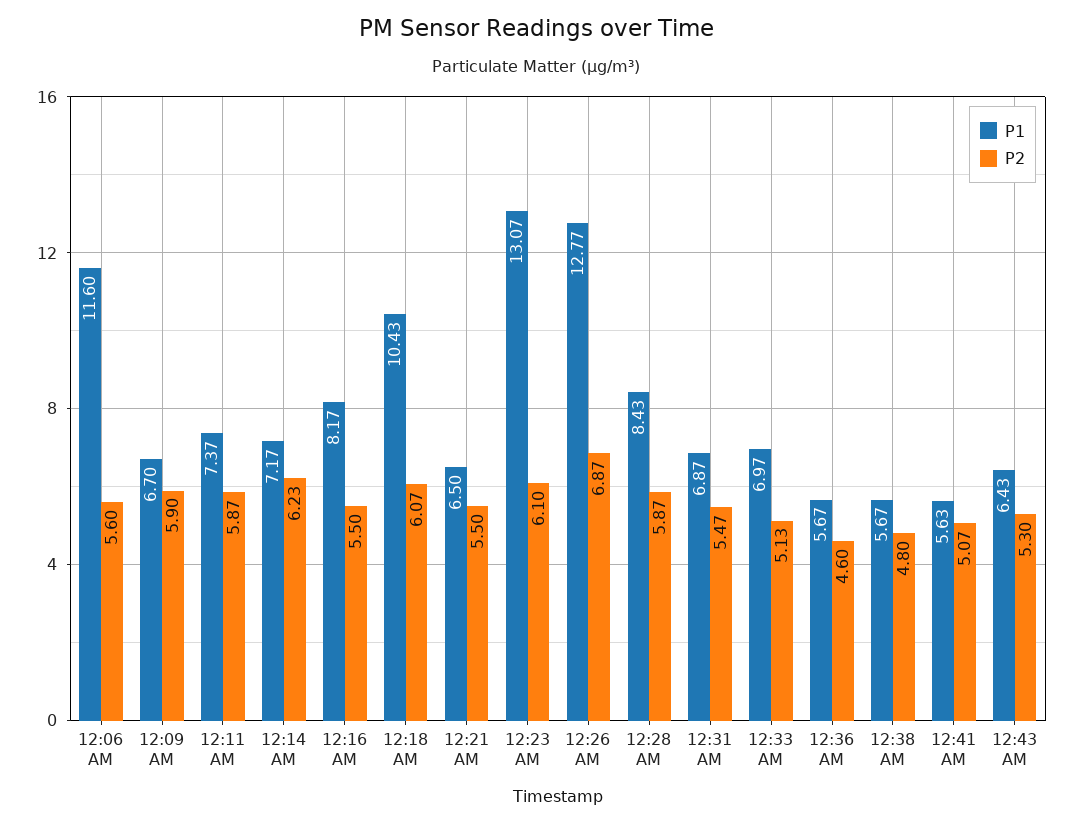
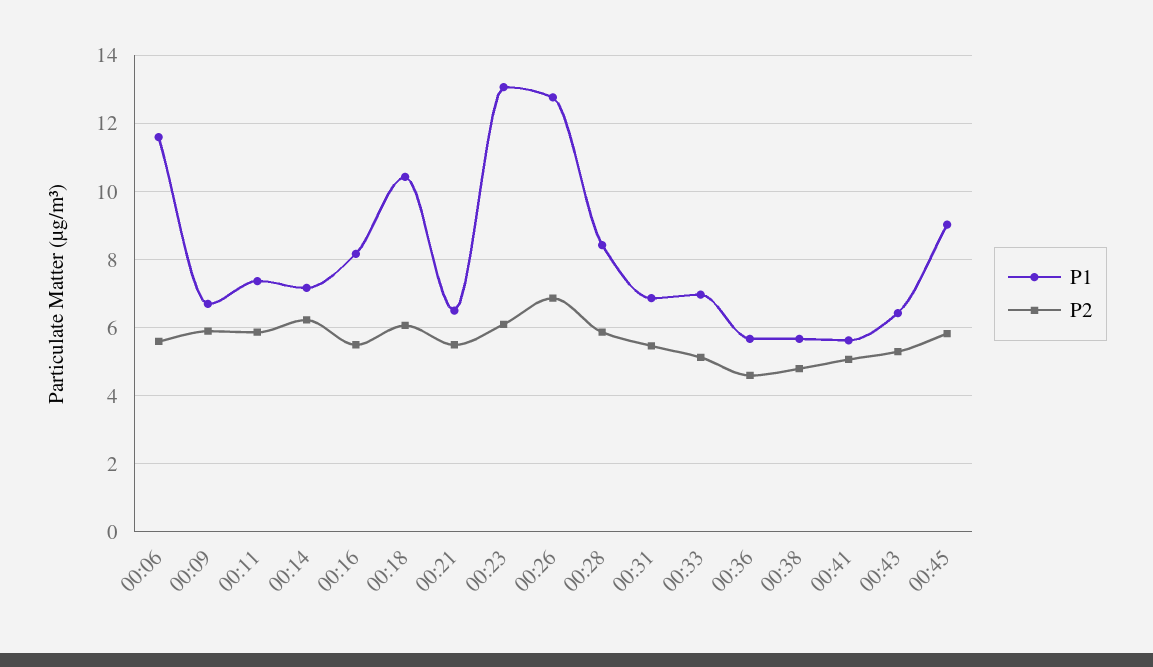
P1, 00:45: none -> 9
P2, 00:45: none -> 5.8

